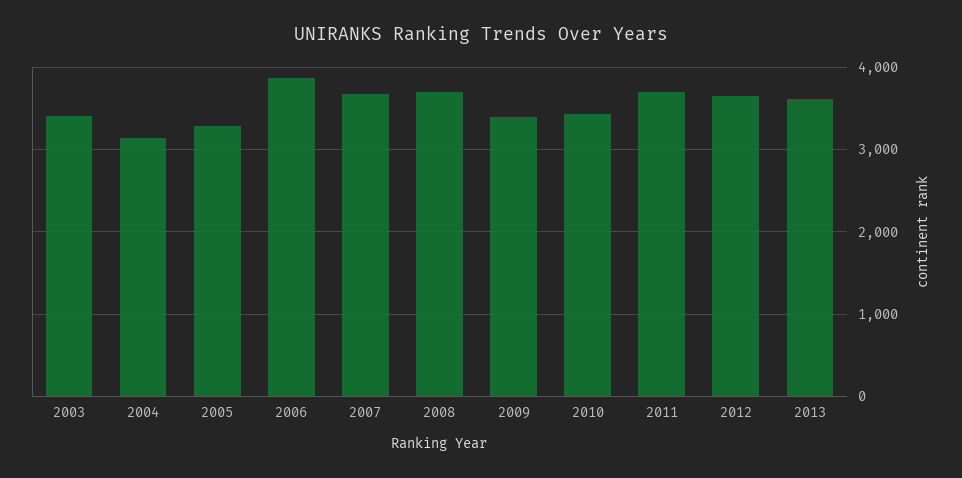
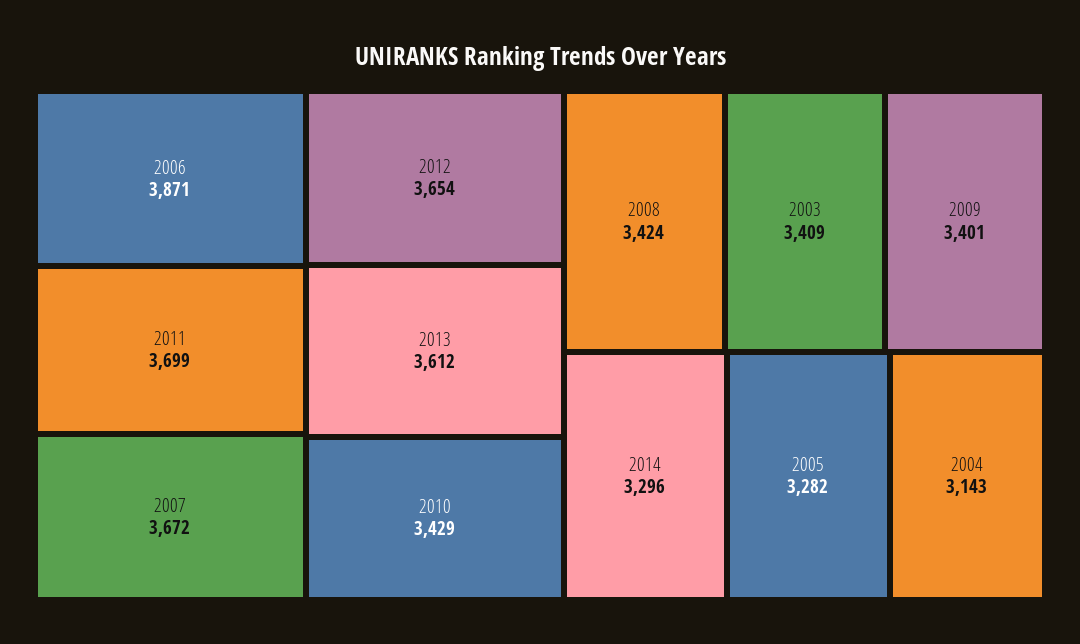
2008: 3700 -> 3424
2014: none -> 3296

